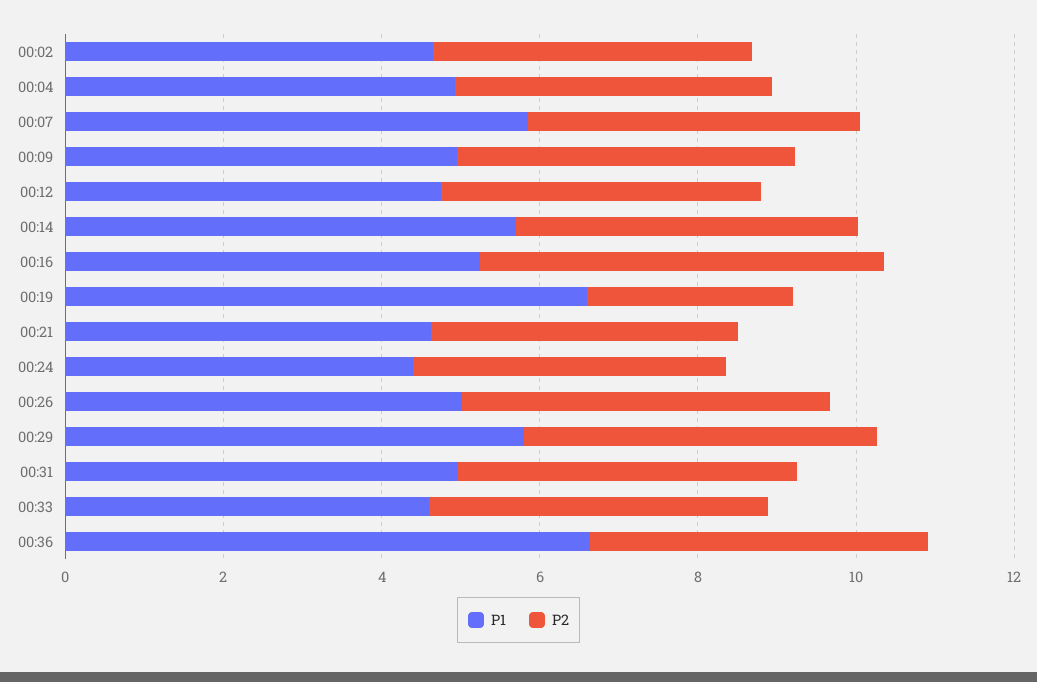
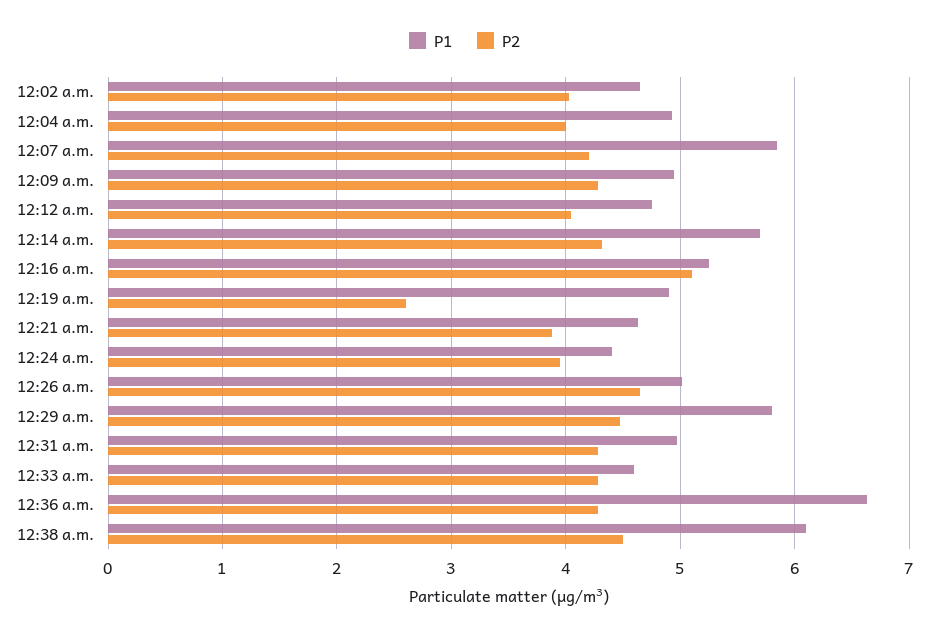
P1, 00:19: 6.5 -> 4.9
P1, 12:38 a.m.: none -> 6.1
P2, 12:38 a.m.: none -> 4.5

